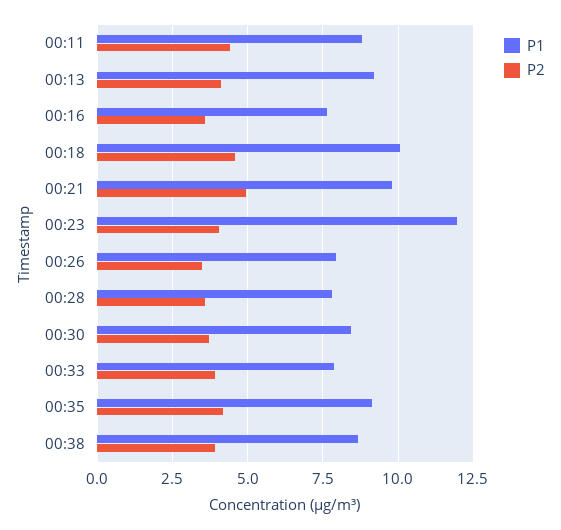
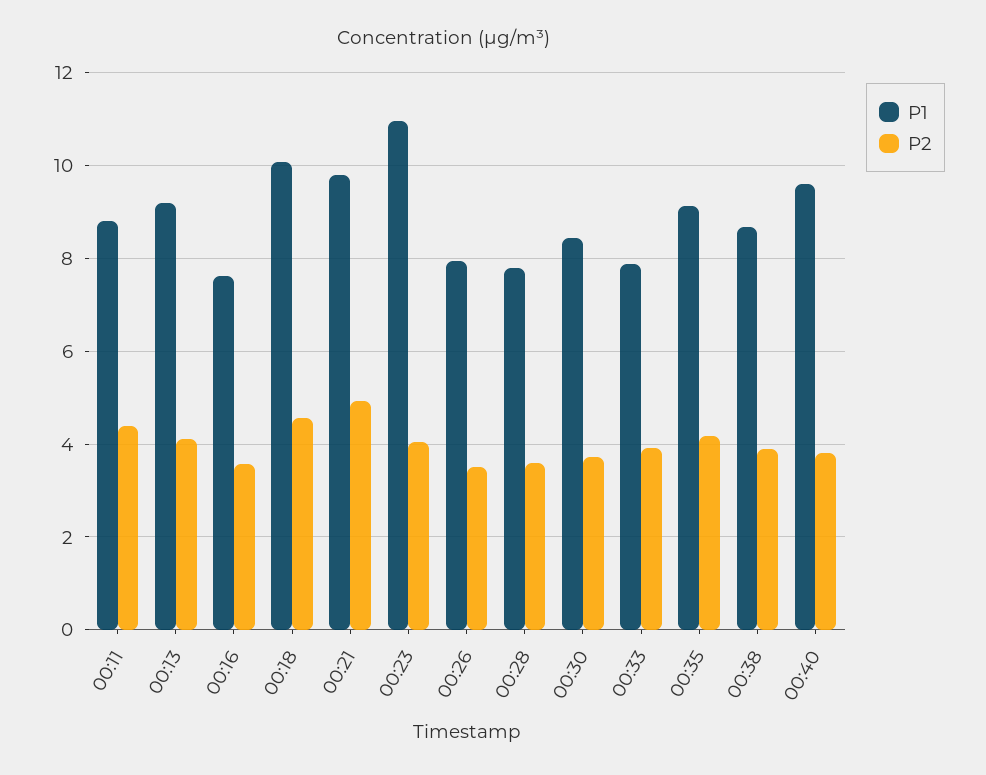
P1, 00:23: 12 -> 11
P1, 00:40: none -> 9.6
P2, 00:40: none -> 3.8

